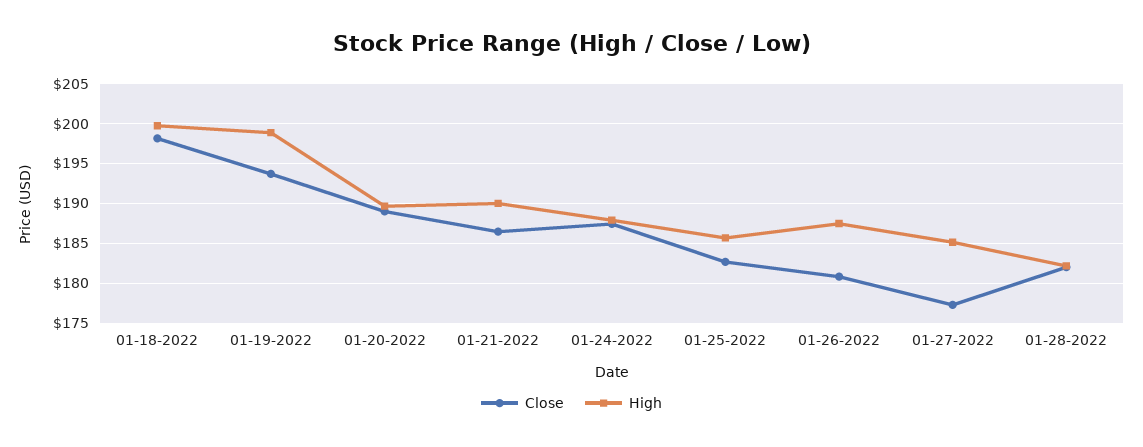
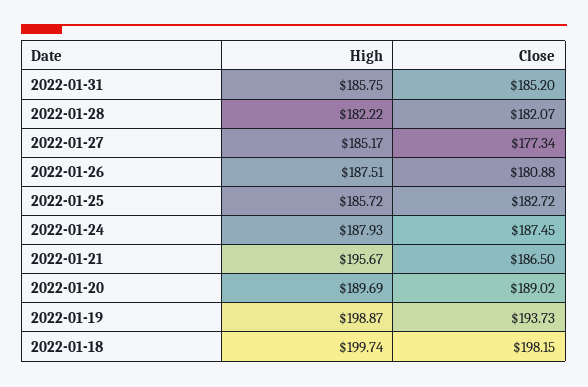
High, 01-21-2022: 190 -> 195.67
High, 2022-01-31: none -> 185.75
Close, 2022-01-31: none -> 185.2

